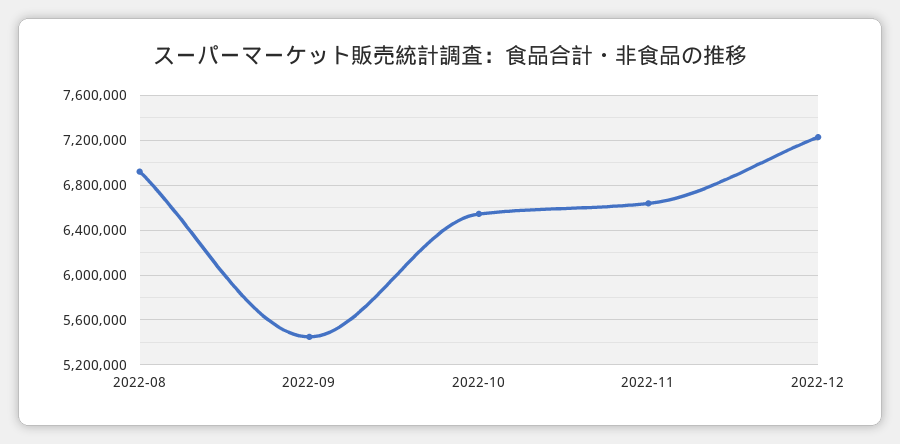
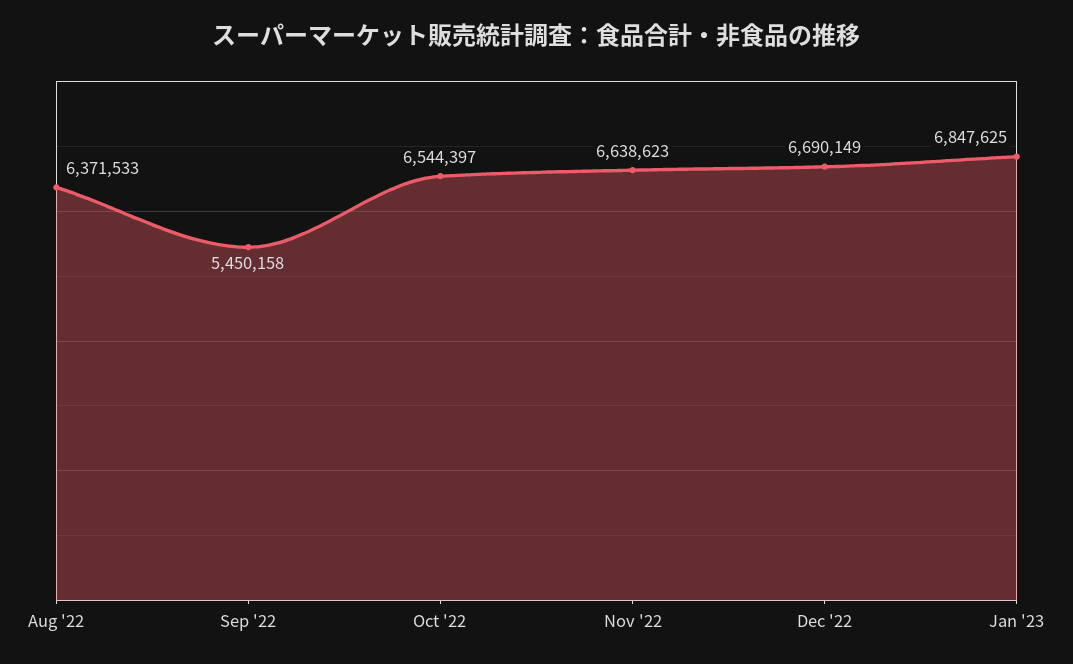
2022-08: 6900000 -> 6371533
2022-12: 7200000 -> 6690149
Jan '23: none -> 6847625

